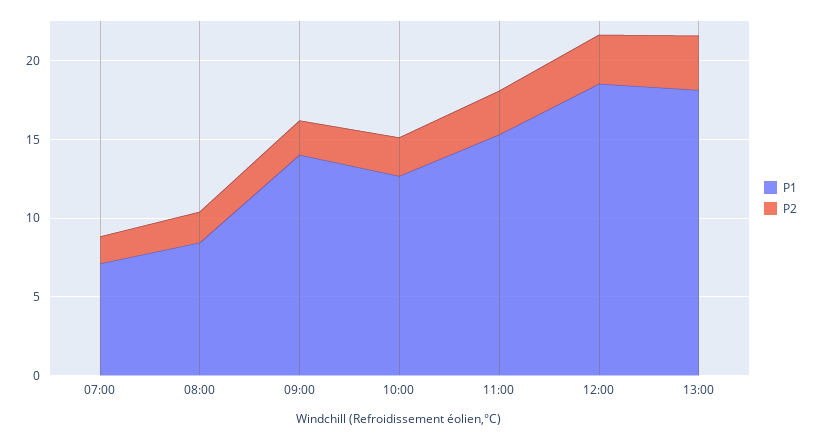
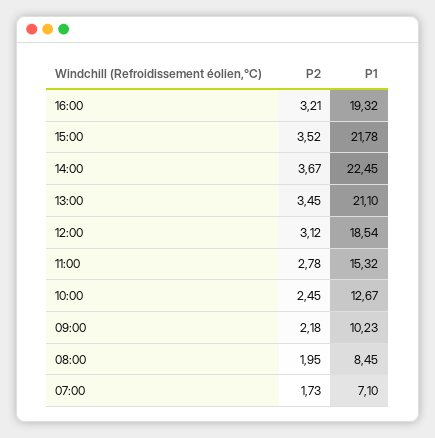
P1, 09:00: 14 -> 10.23
P1, 13:00: 18 -> 21.1
P2, 16:00: none -> 3.21
P1, 16:00: none -> 19.32
P2, 15:00: none -> 3.52
P1, 15:00: none -> 21.78
P2, 14:00: none -> 3.67
P1, 14:00: none -> 22.45

